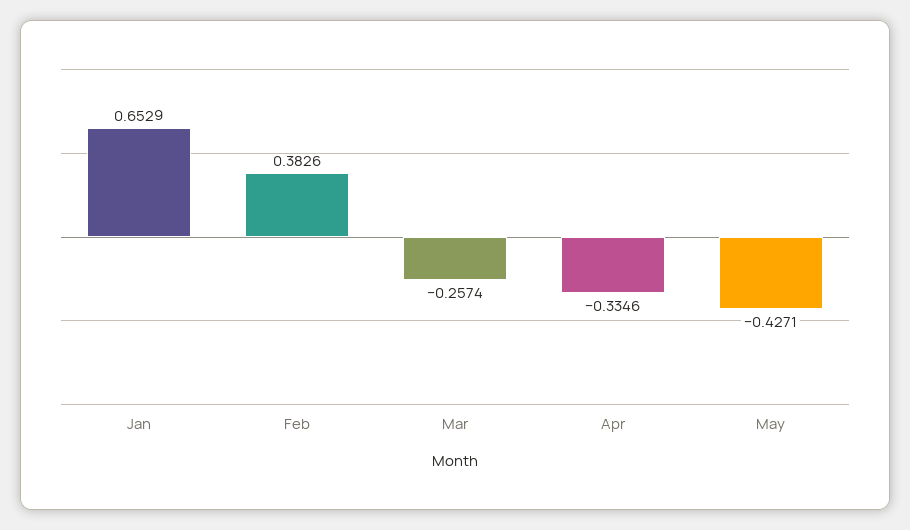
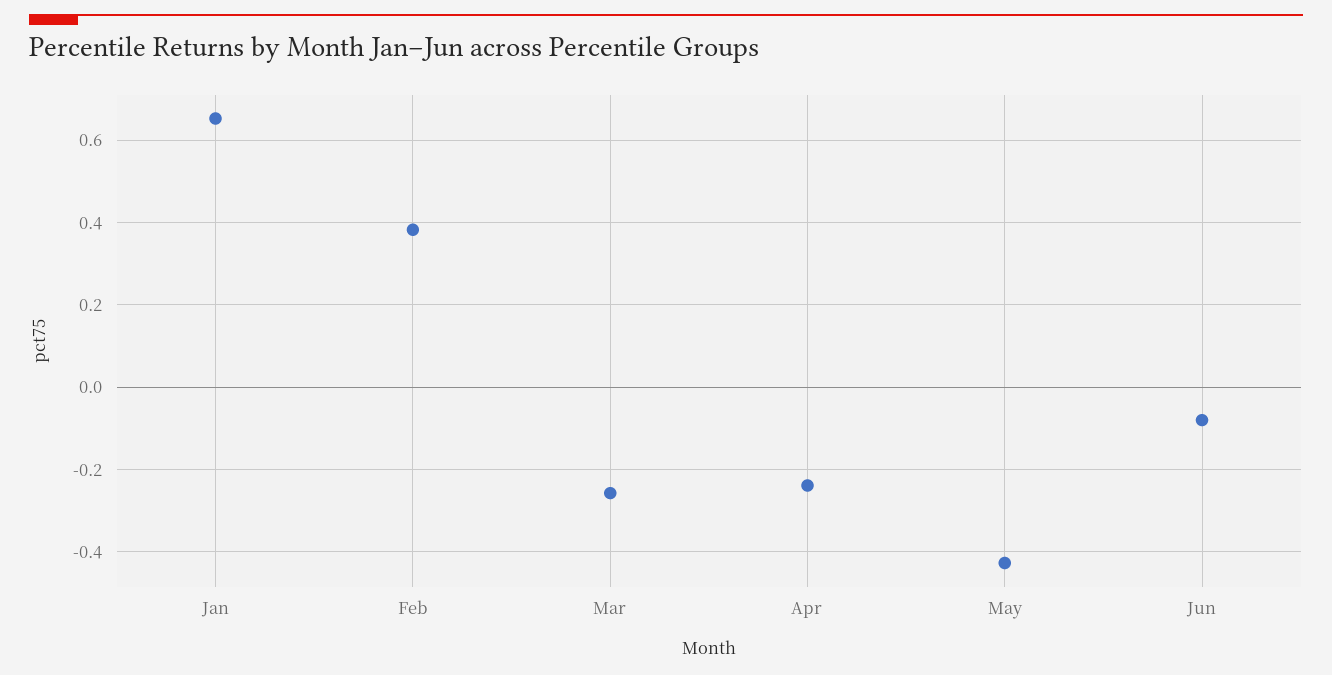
Apr: -0.3346 -> -0.24
Jun: none -> -0.08

